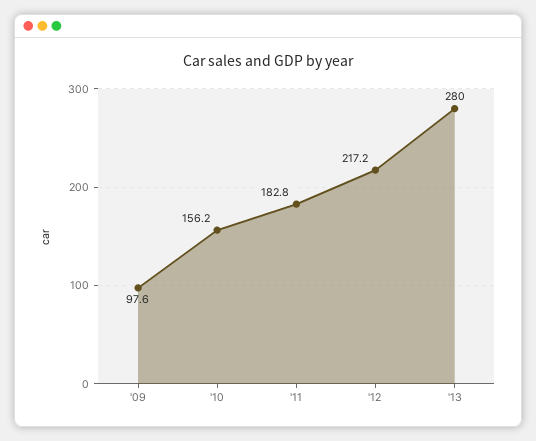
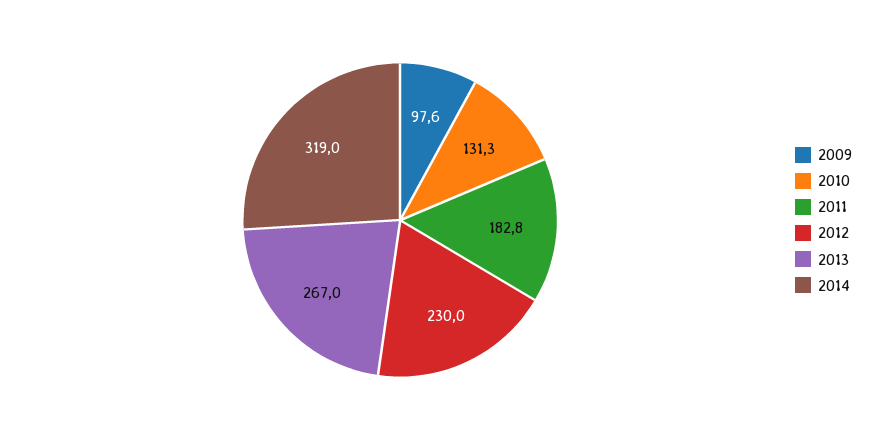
'10: 156.2 -> 131.3
'12: 217.2 -> 230
'13: 280 -> 267
2014: none -> 319

